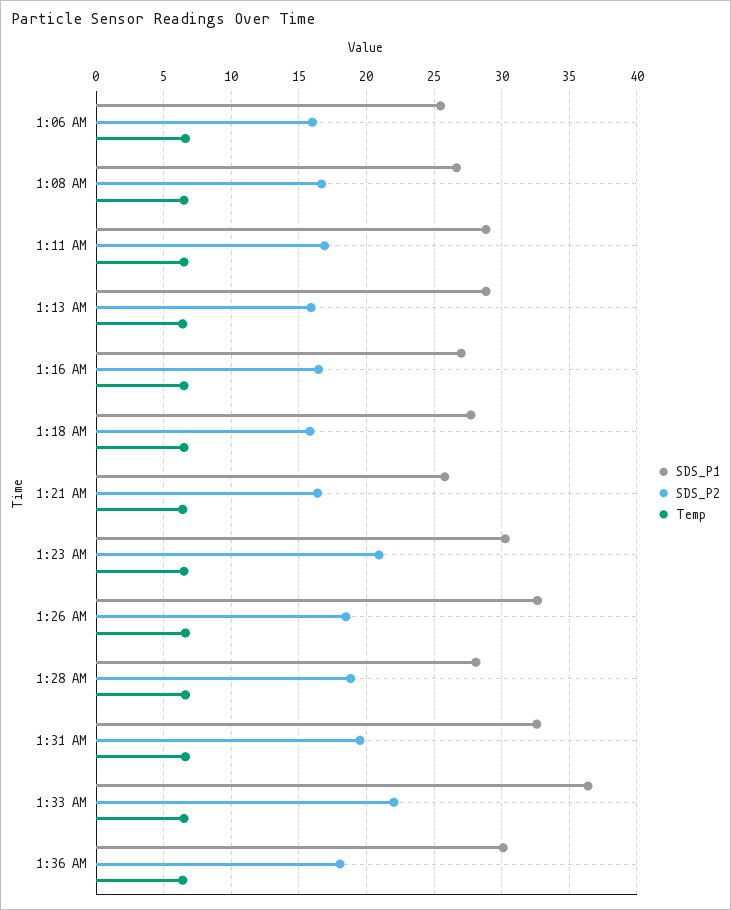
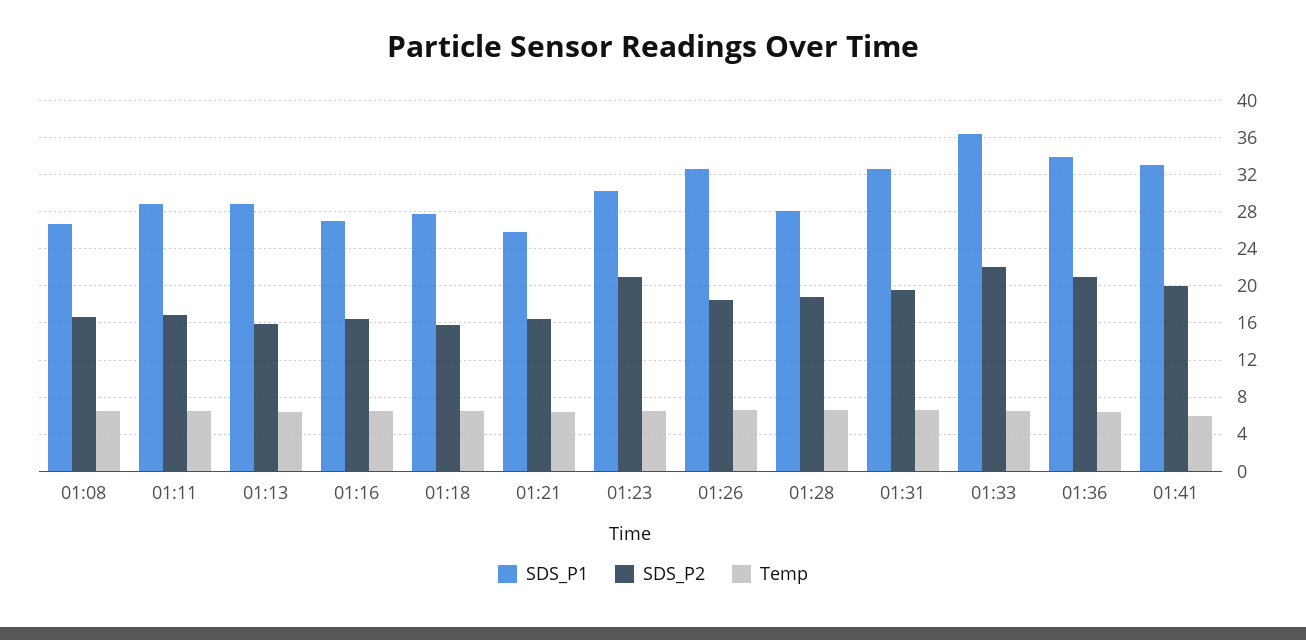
SDS_P1, 1:06 AM: 25.5 -> none
SDS_P2, 1:06 AM: 16 -> none
Temp, 1:06 AM: 6.5 -> none
SDS_P1, 1:36 AM: 30 -> 34
SDS_P2, 1:36 AM: 18 -> 21
SDS_P1, 01:41: none -> 33
SDS_P2, 01:41: none -> 20
Temp, 01:41: none -> 6

